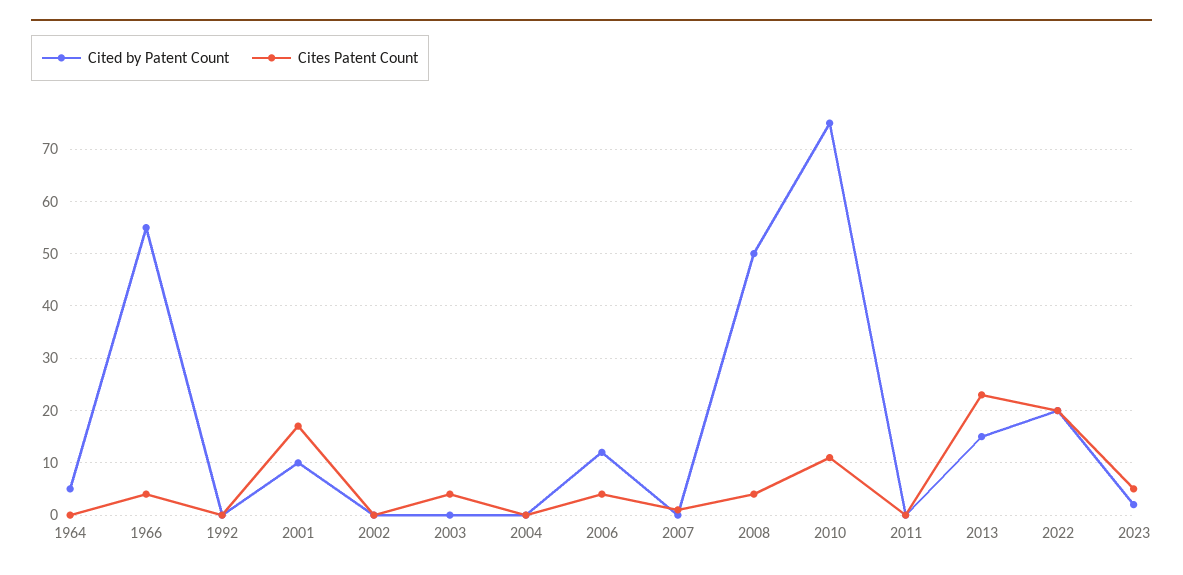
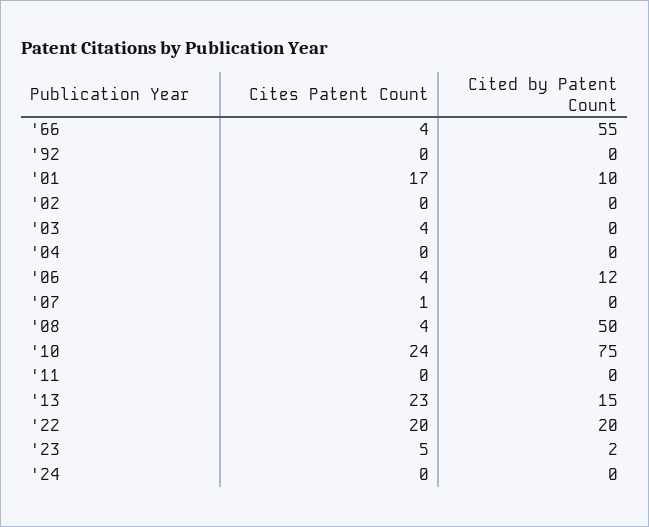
Cited by Patent Count, 1964: 5 -> none
Cites Patent Count, 1964: 0 -> none
Cites Patent Count, 2010: 10 -> 24
Cites Patent Count, '24: none -> 0
Cited by Patent Count, '24: none -> 0

